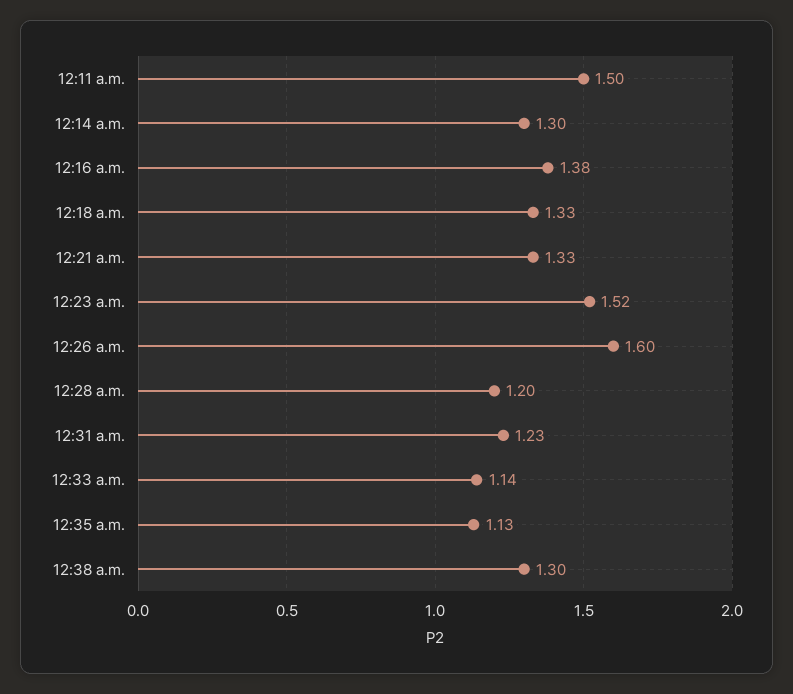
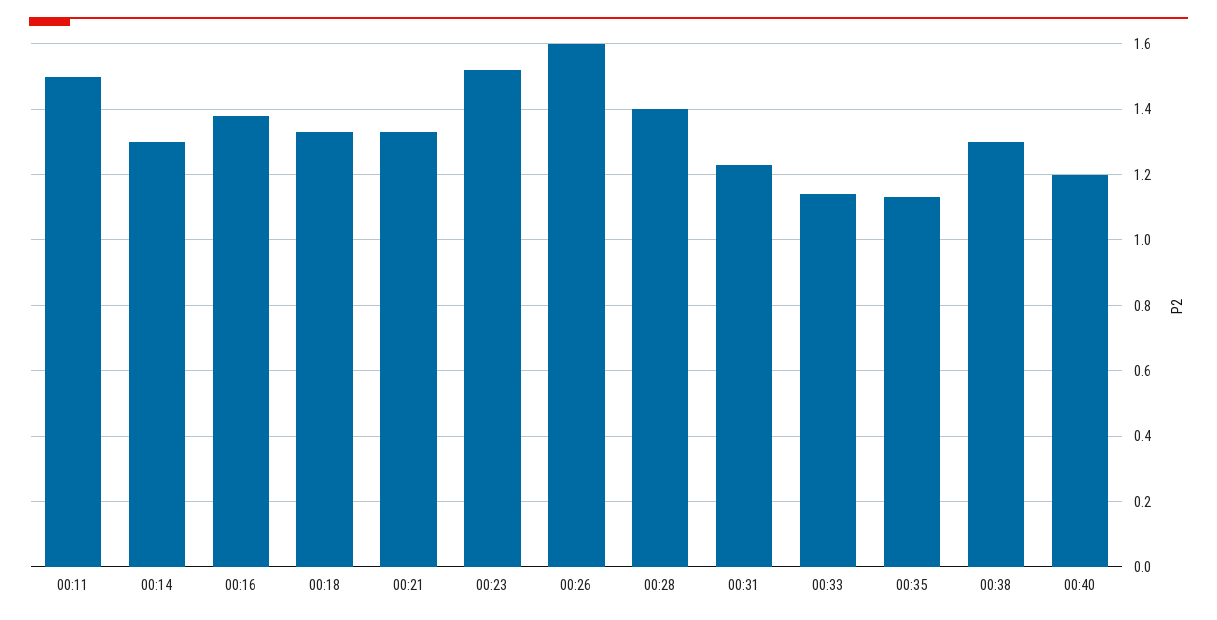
12:28 a.m.: 1.2 -> 1.4
00:40: none -> 1.2

